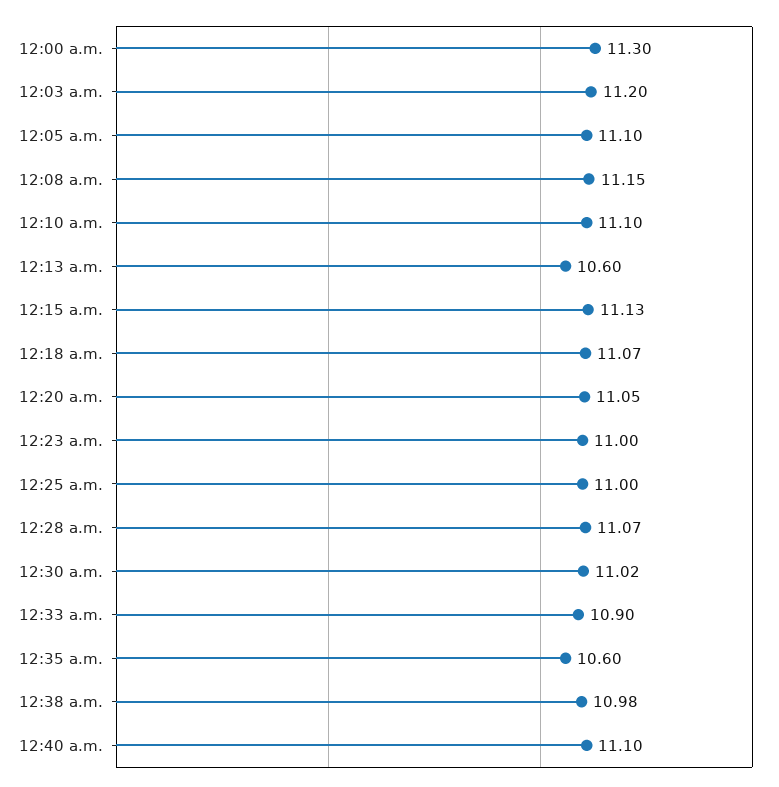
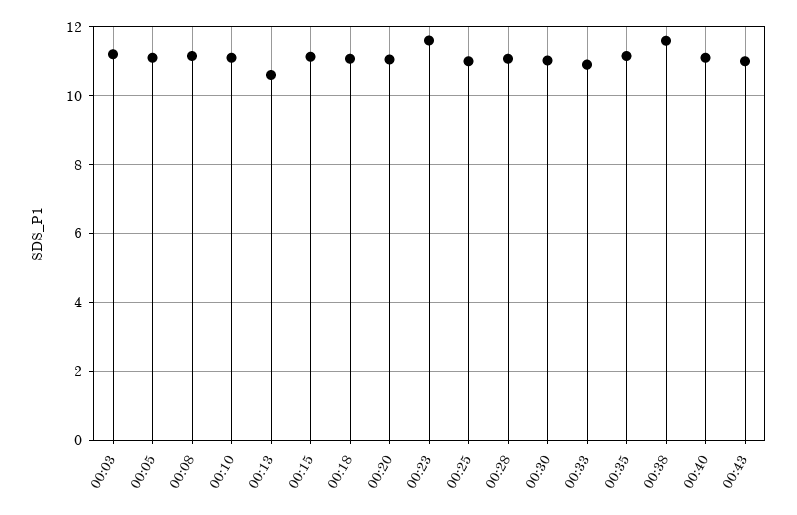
12:00 a.m.: 11.3 -> none
12:23 a.m.: 11 -> 11.6
12:35 a.m.: 10.6 -> 11.2
12:38 a.m.: 10.98 -> 11.6
00:43: none -> 11

